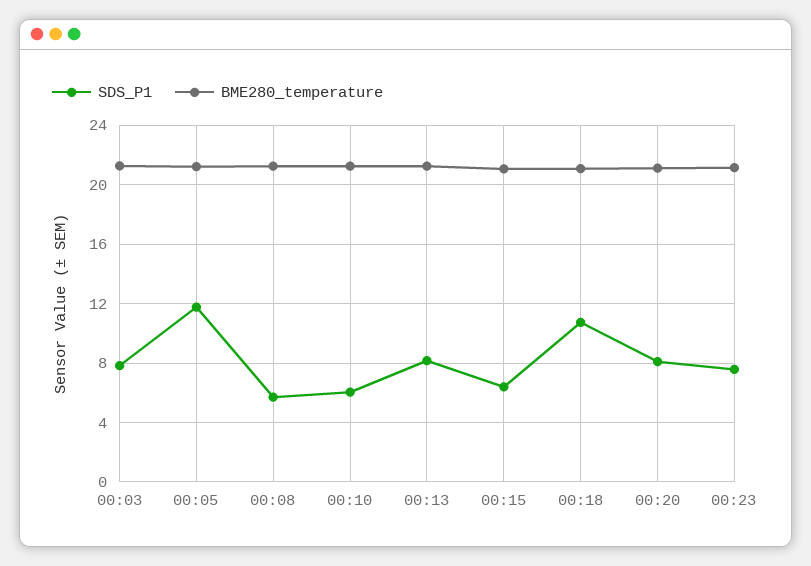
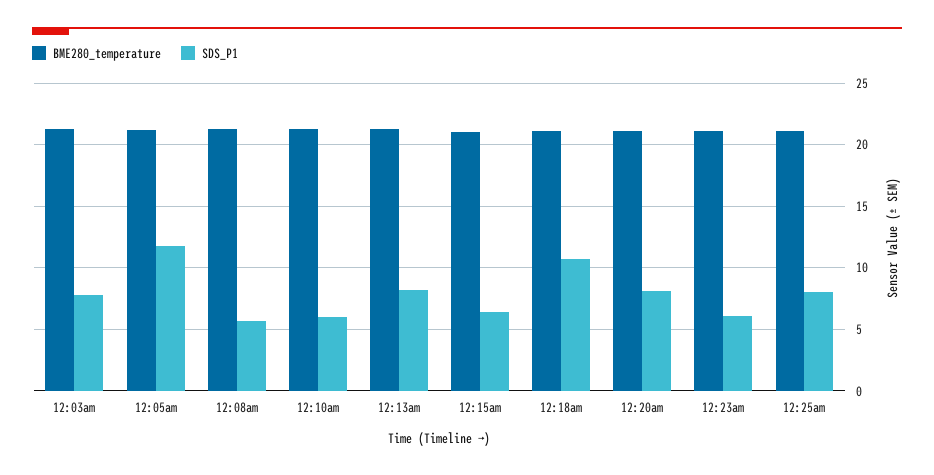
SDS_P1, 00:23: 7.5 -> 6
BME280_temperature, 12:25am: none -> 21
SDS_P1, 12:25am: none -> 8

